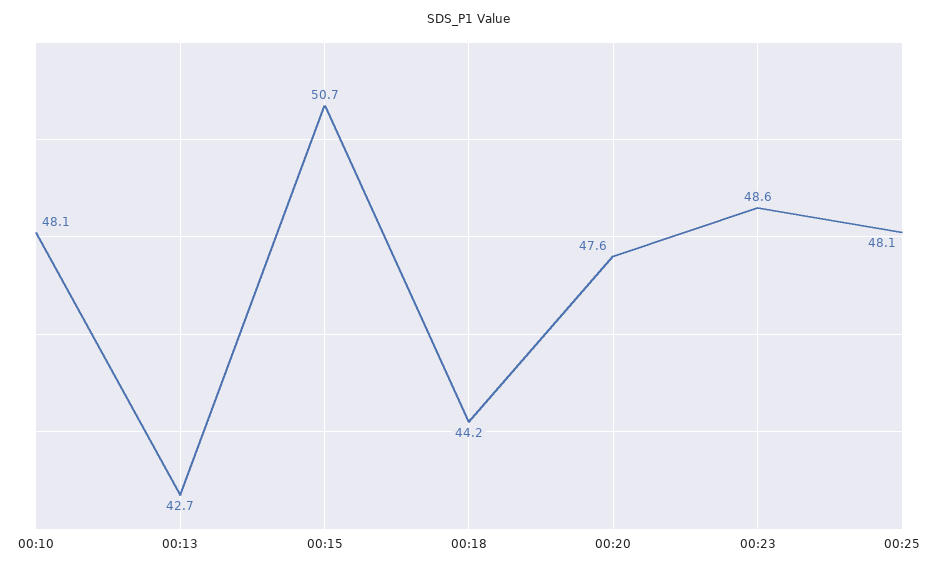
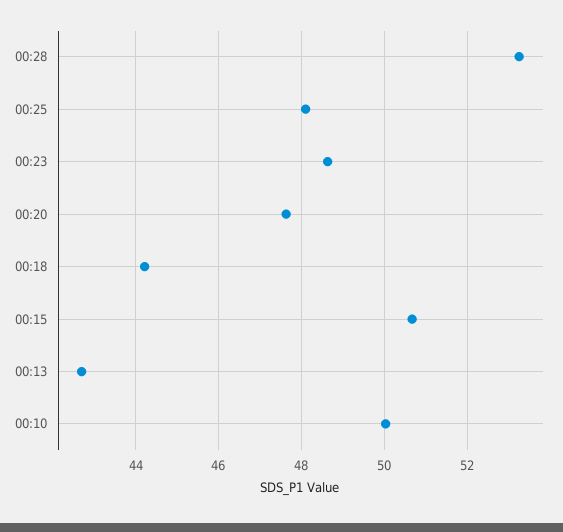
00:10: 48.1 -> 50
00:28: none -> 53.2

